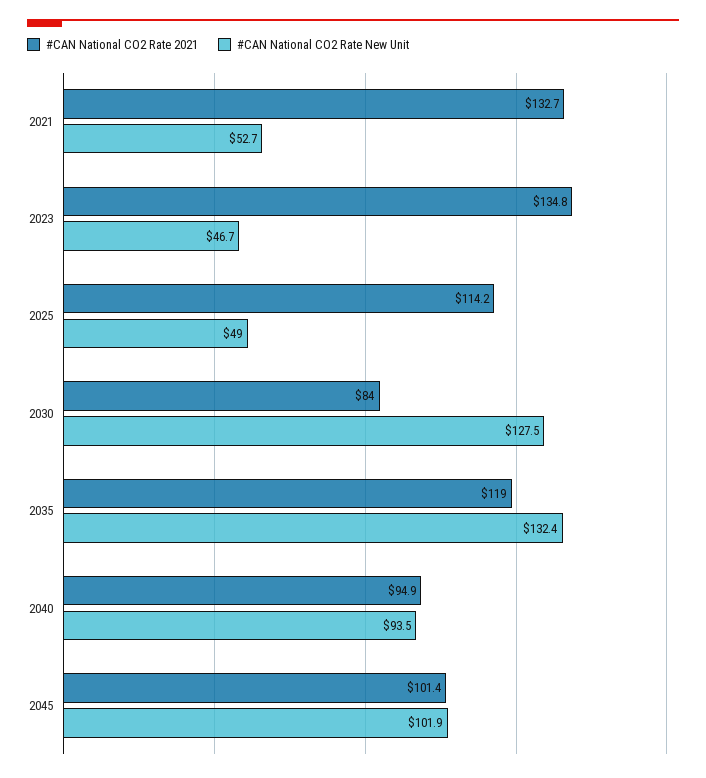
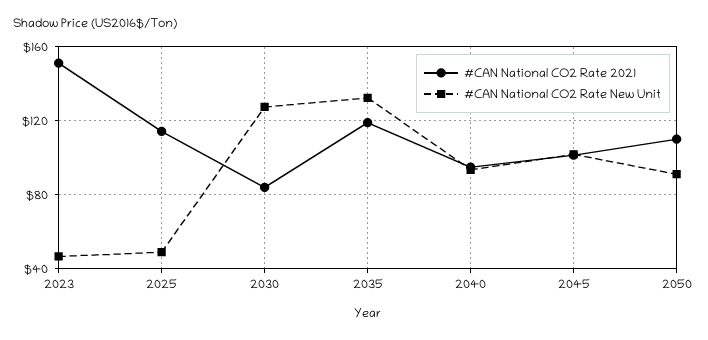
#CAN National CO2 Rate 2021, 2021: 132.7 -> none
#CAN National CO2 Rate New Unit, 2021: 52.7 -> none
#CAN National CO2 Rate 2021, 2023: 134.8 -> 150
#CAN National CO2 Rate 2021, 2050: none -> 110
#CAN National CO2 Rate New Unit, 2050: none -> 90

